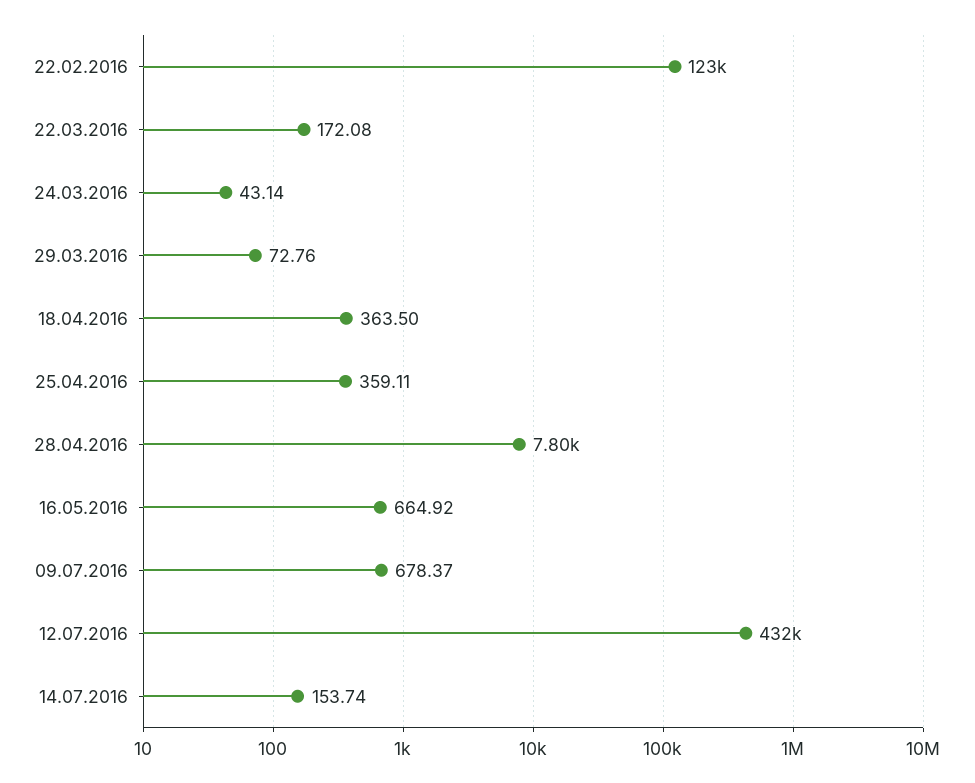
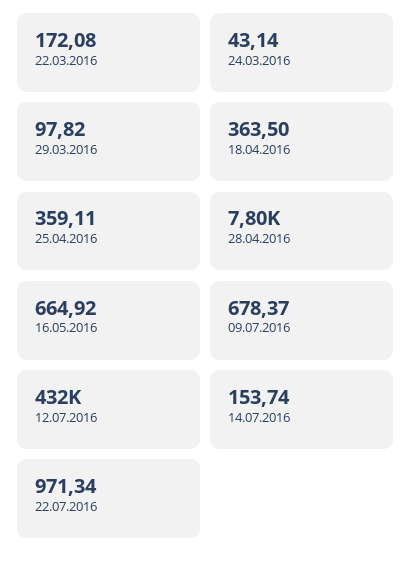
22.02.2016: 123000 -> none
29.03.2016: 72.76 -> 97.82
22.07.2016: none -> 971.34

